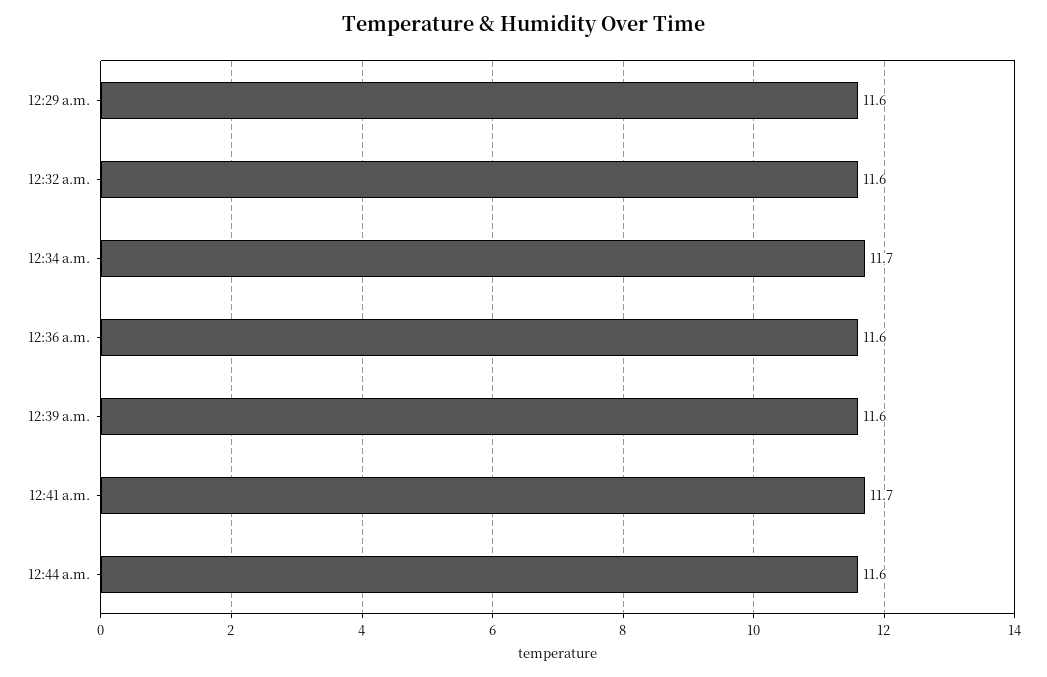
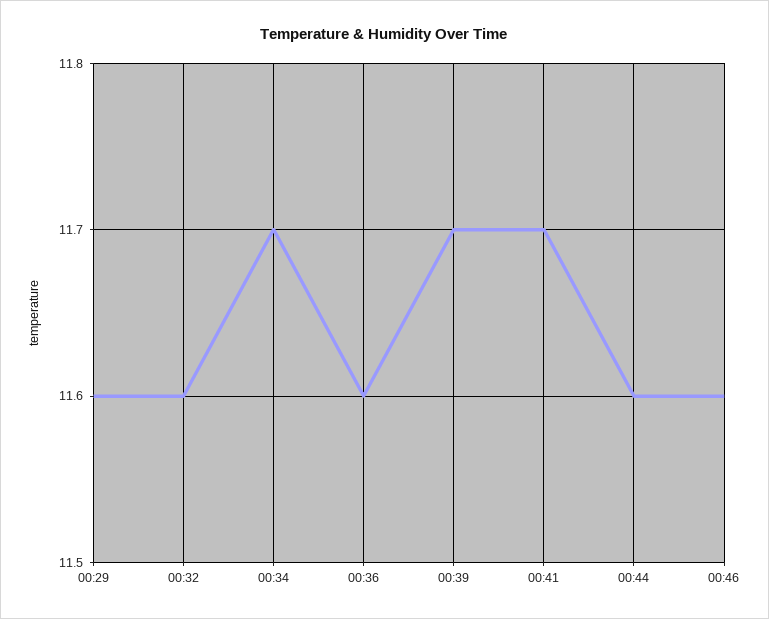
12:39 a.m.: 11.6 -> 11.7
00:46: none -> 11.6

